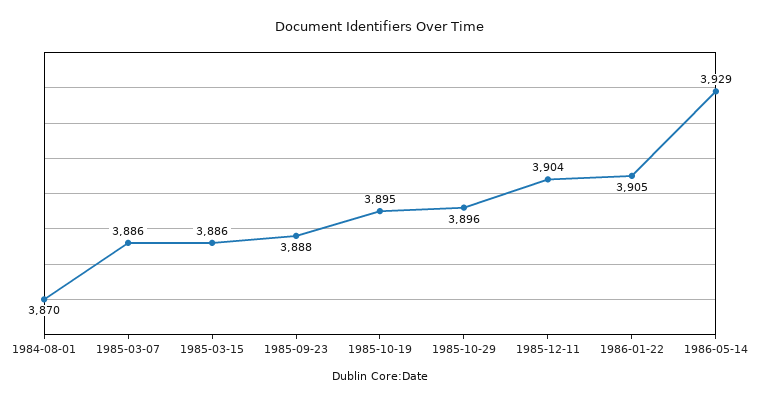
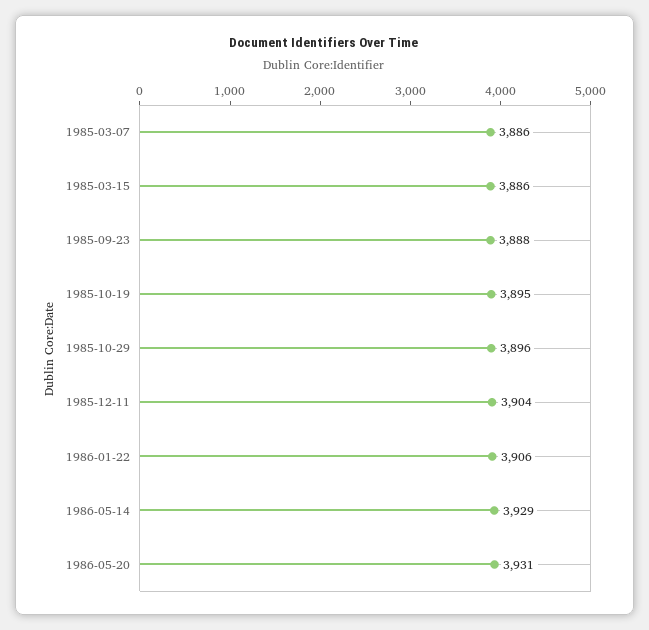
1984-08-01: 3870 -> none
1986-01-22: 3905 -> 3906
1986-05-20: none -> 3931

